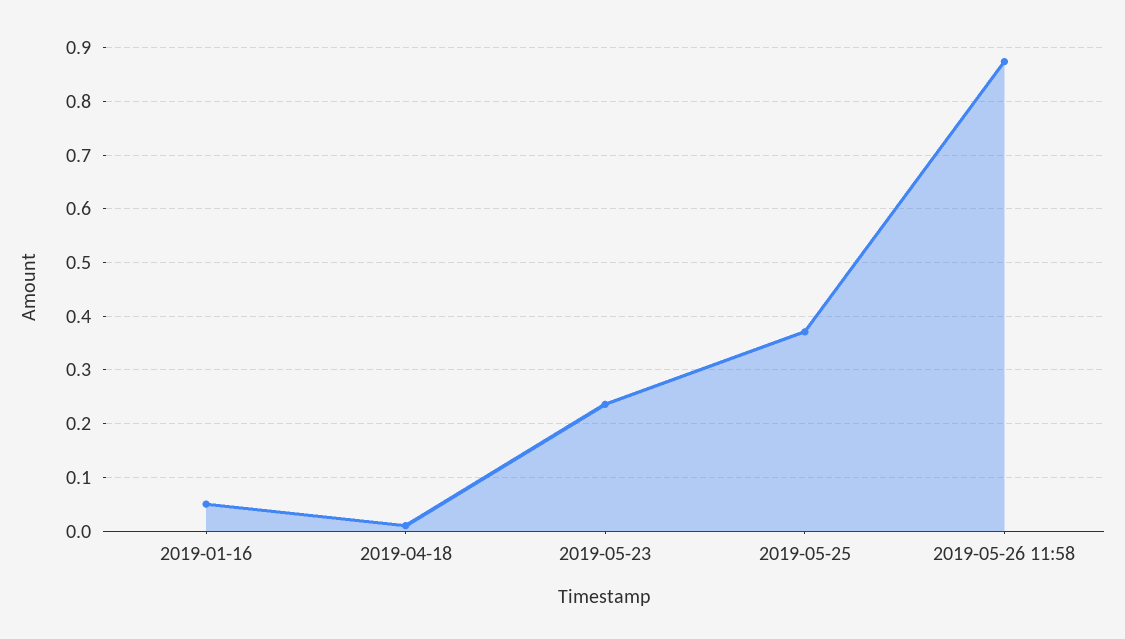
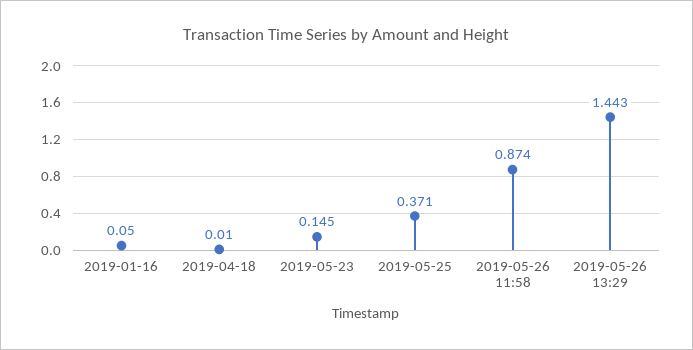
2019-05-23: 0.24 -> 0.145
2019-05-26 13:29: none -> 1.443

